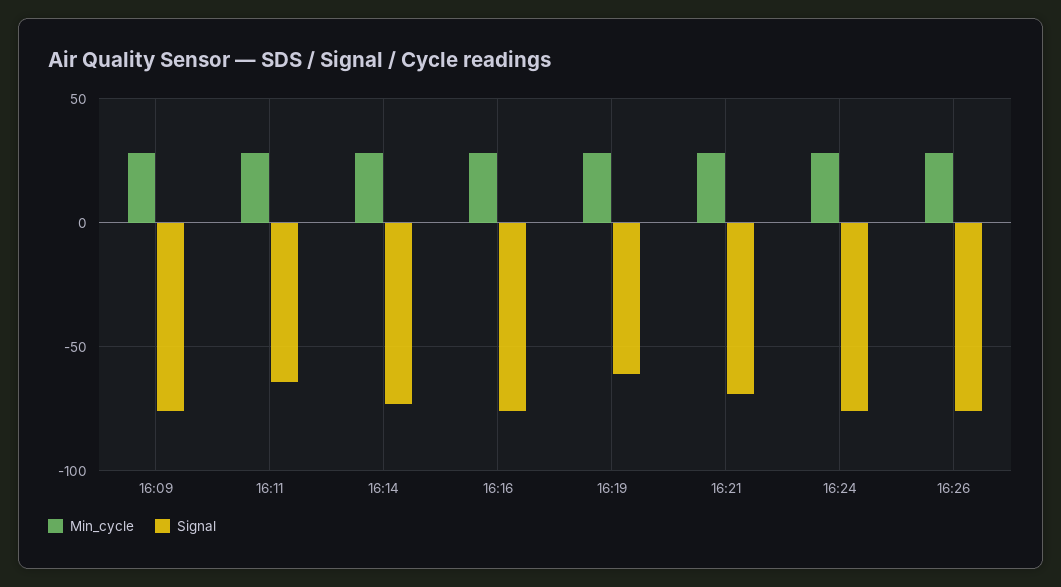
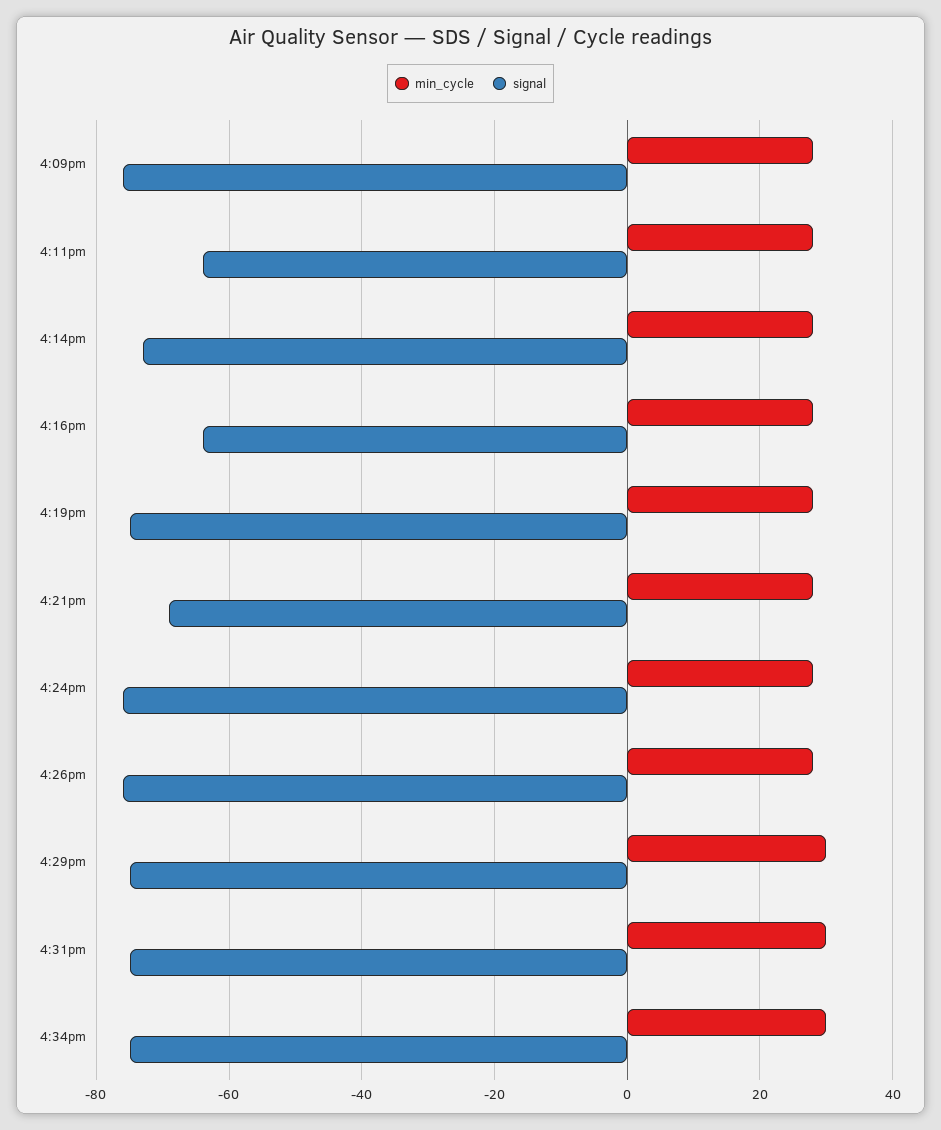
Signal, 16:16: -75 -> -65
Signal, 16:19: -60 -> -75
Min_cycle, 4:29pm: none -> 30
Signal, 4:29pm: none -> -75
Min_cycle, 4:31pm: none -> 30
Signal, 4:31pm: none -> -75
Min_cycle, 4:34pm: none -> 30
Signal, 4:34pm: none -> -75

